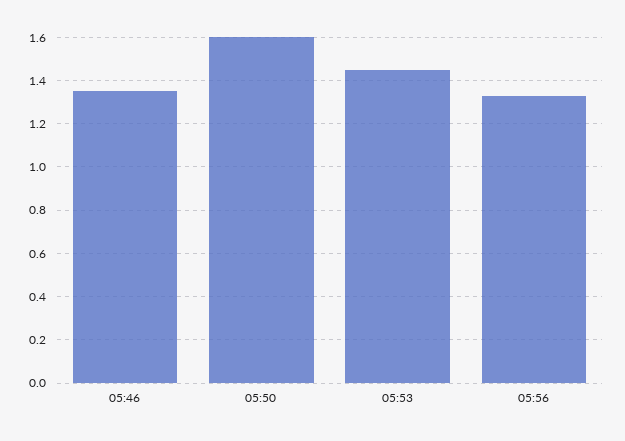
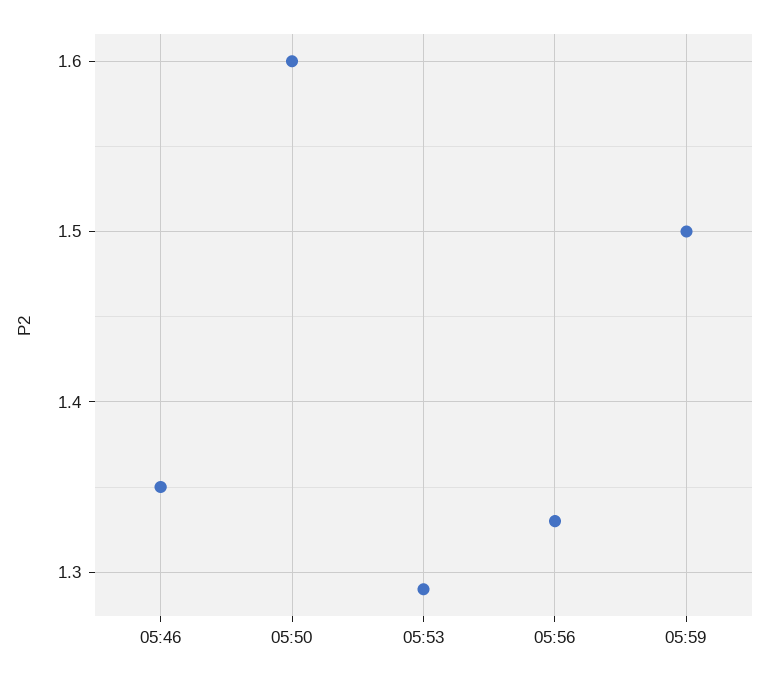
05:53: 1.45 -> 1.29
05:59: none -> 1.5

